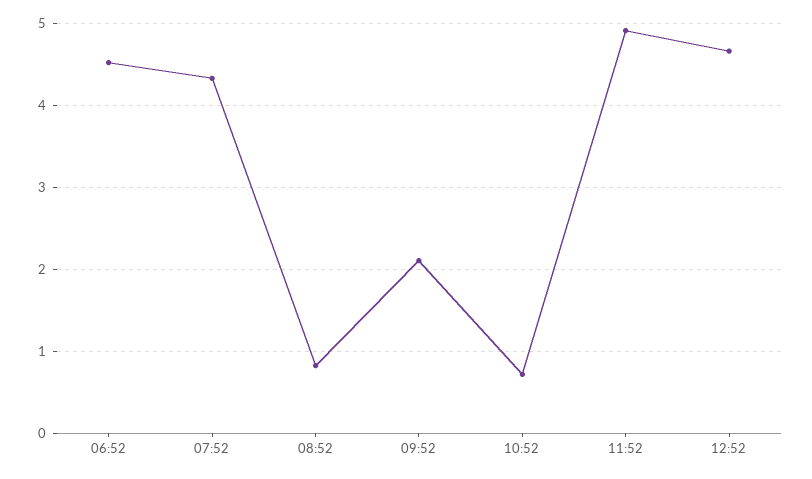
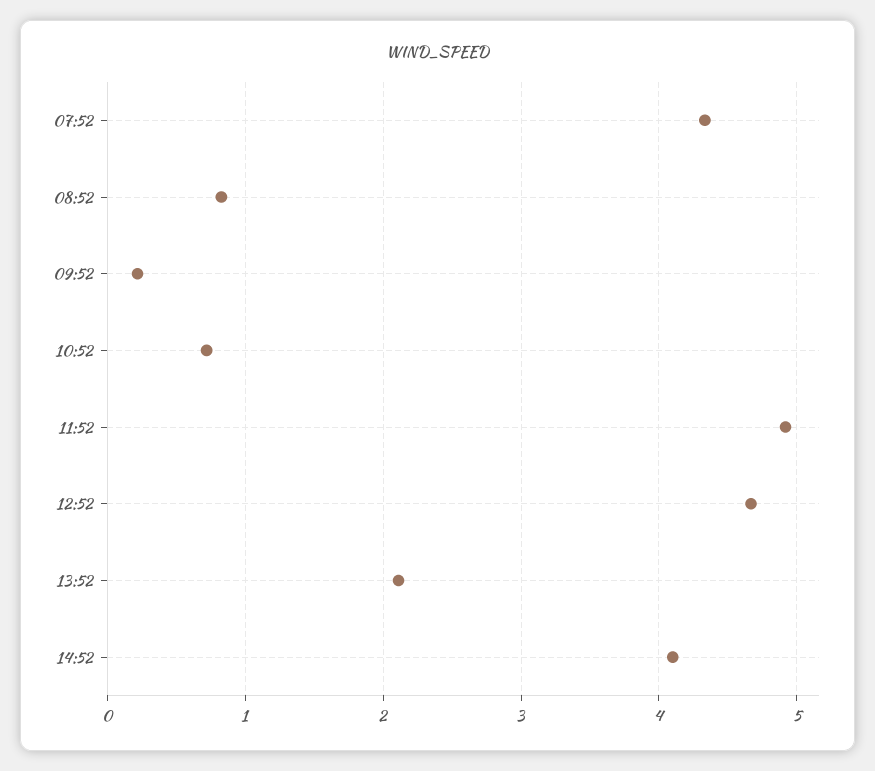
06:52: 4.5 -> none
09:52: 2.1 -> 0.2
13:52: none -> 2.1
14:52: none -> 4.1

